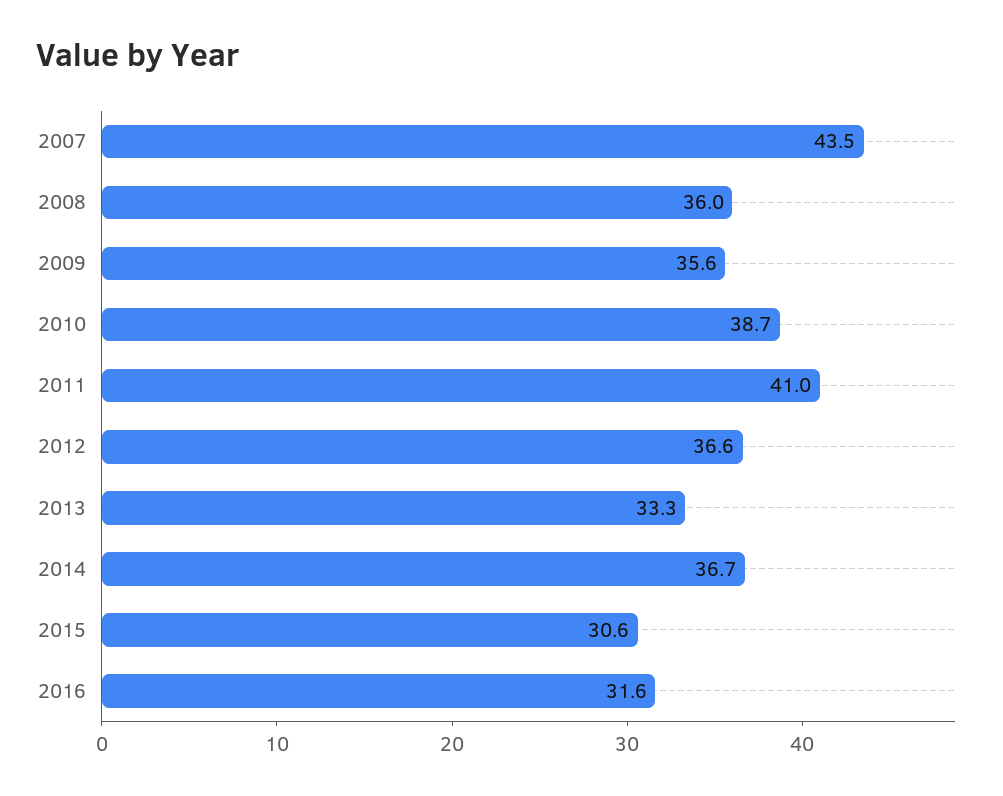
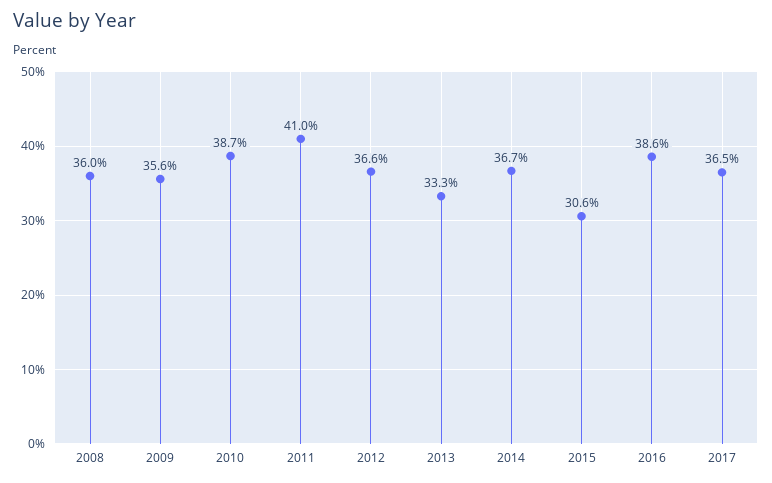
2007: 43.5 -> none
2016: 31.6 -> 38.6
2017: none -> 36.5

